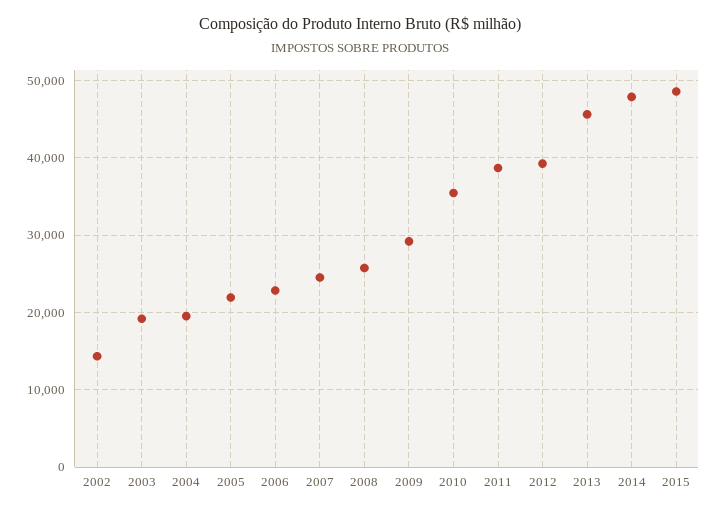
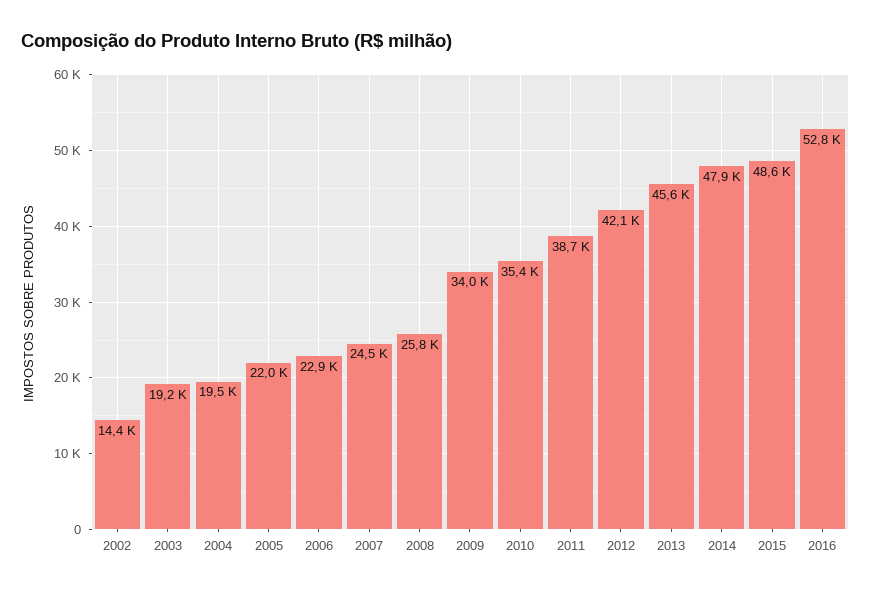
2009: 29000 -> 34000
2012: 39000 -> 42100
2016: none -> 52800

